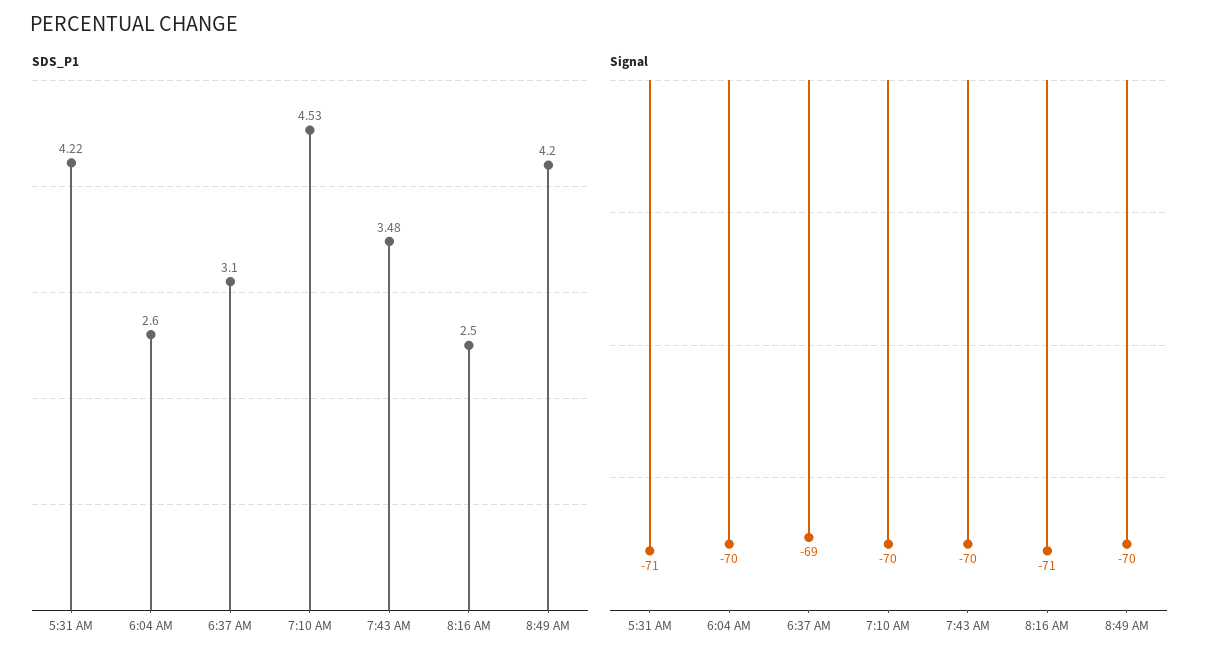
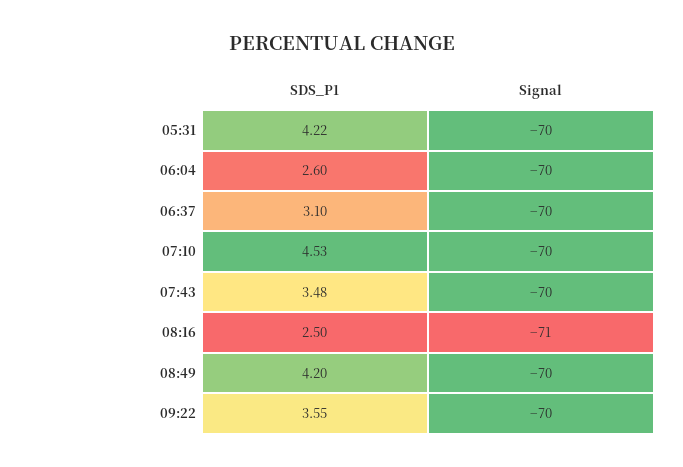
Signal, 5:31 AM: -71 -> -70
Signal, 6:37 AM: -69 -> -70
SDS_P1, 09:22: none -> 3.55
Signal, 09:22: none -> -70

